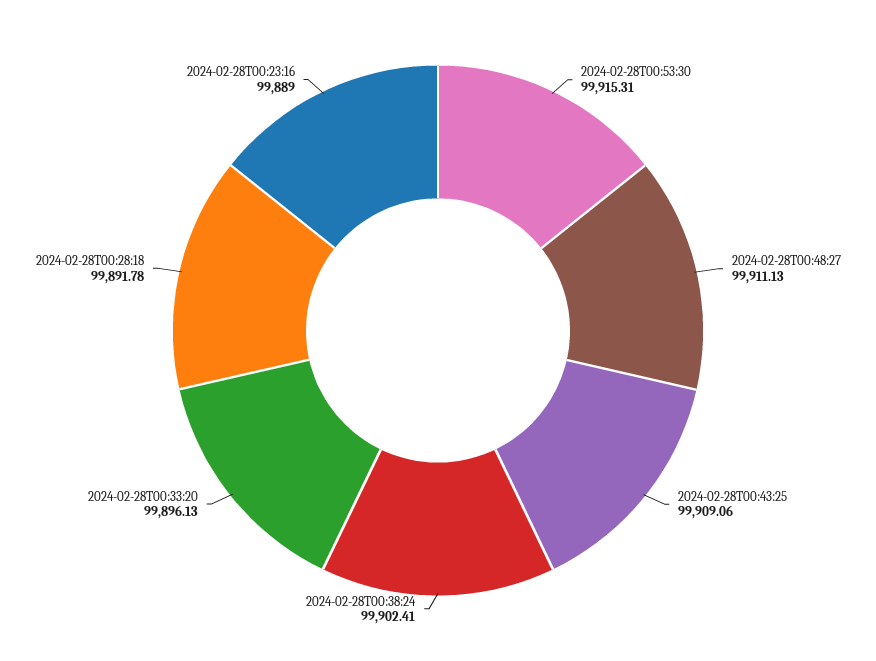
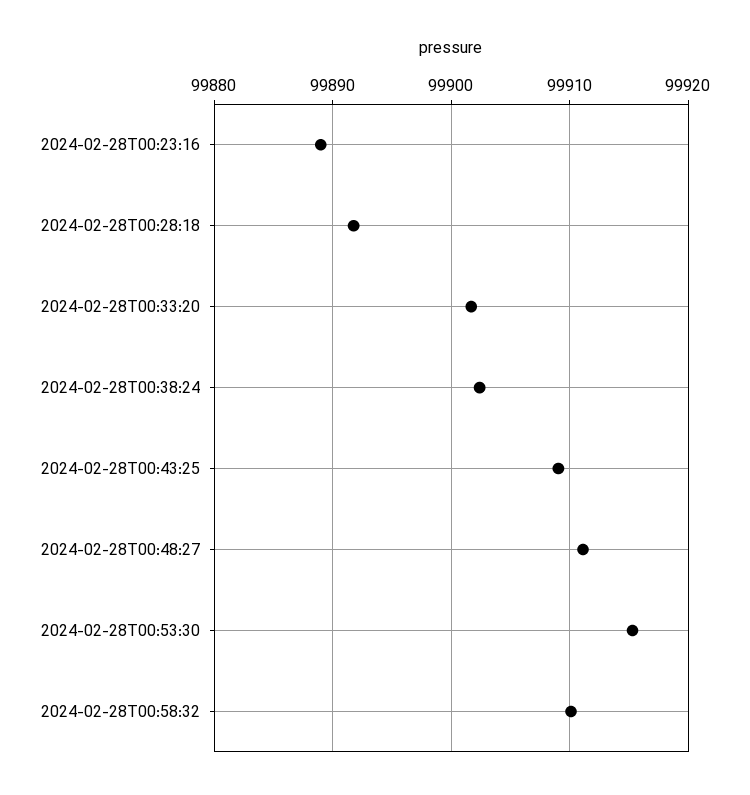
2024-02-28T00:33:20: 99896.13 -> 99902
2024-02-28T00:58:32: none -> 99910

